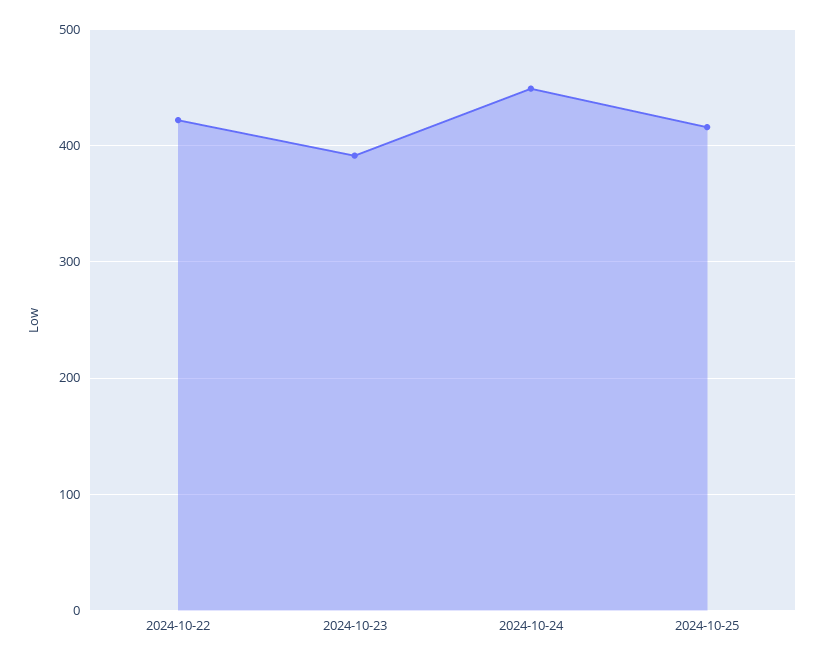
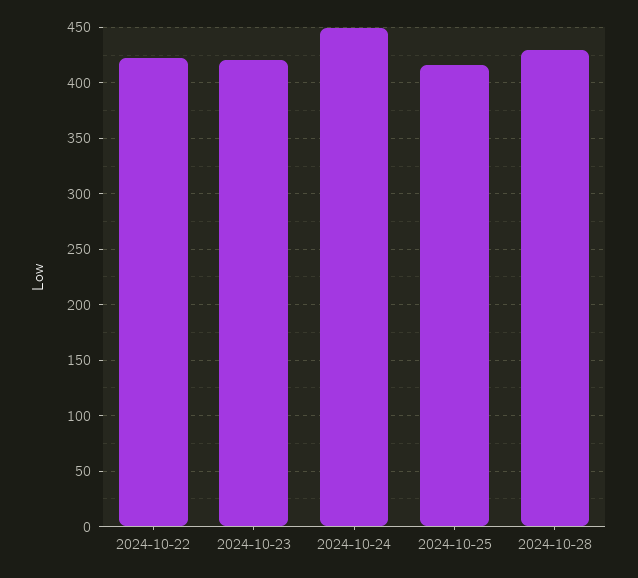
2024-10-23: 390 -> 420
2024-10-28: none -> 430

